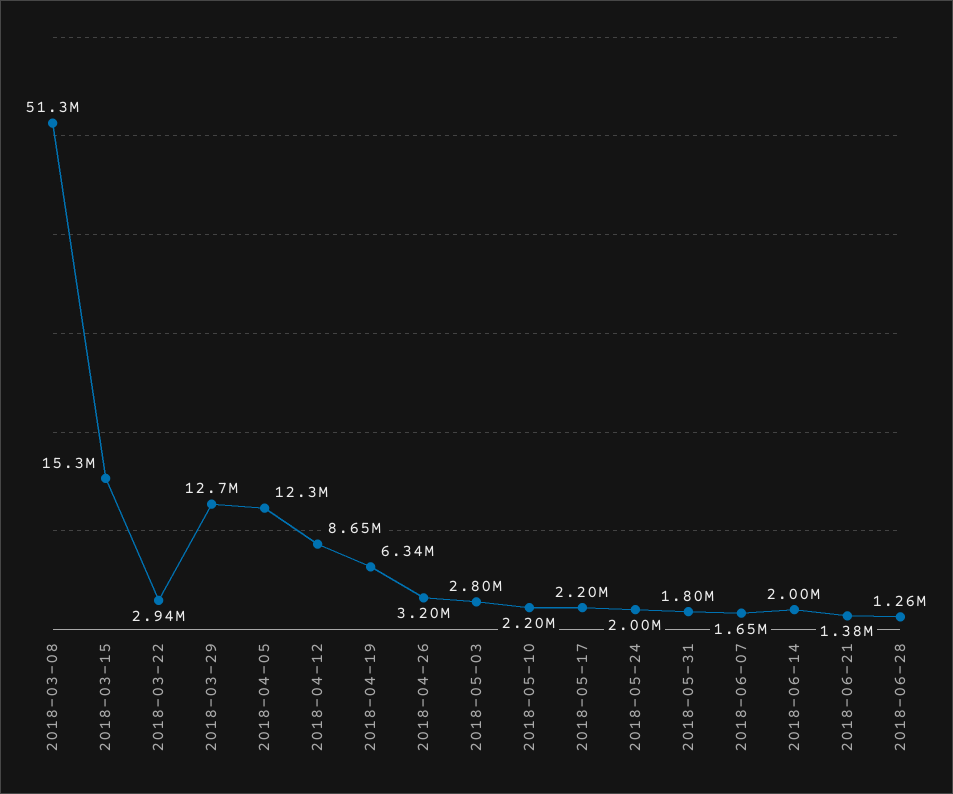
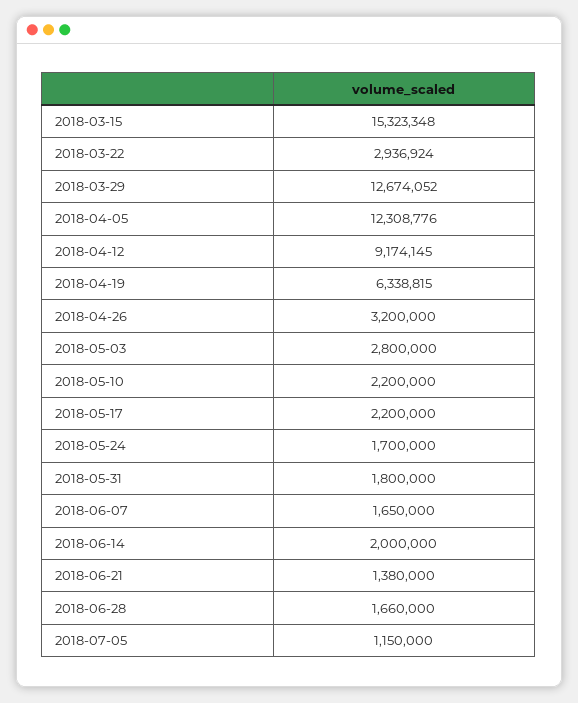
2018-03-08: 51300000 -> none
2018-04-12: 8650000 -> 9174145
2018-05-24: 2000000 -> 1700000
2018-06-28: 1260000 -> 1660000
2018-07-05: none -> 1150000

